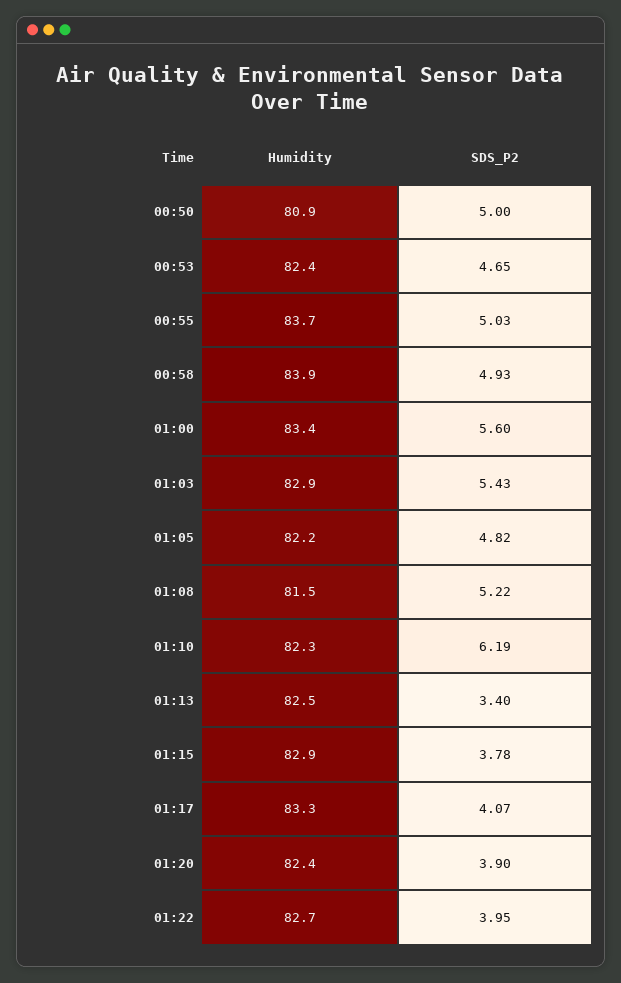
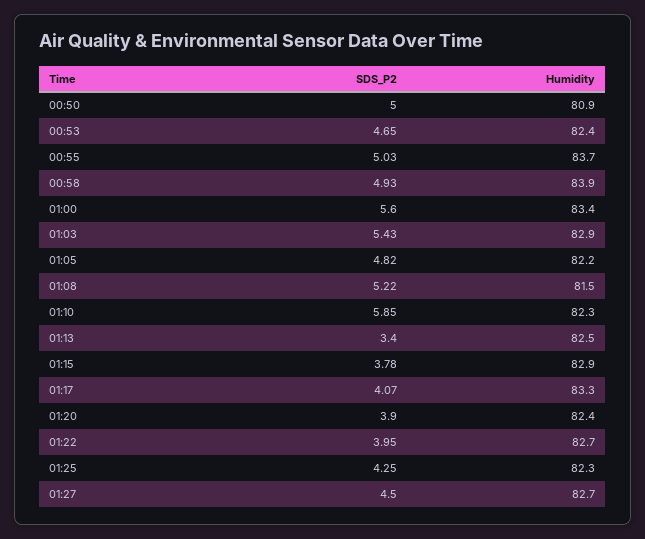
SDS_P2, 01:10: 6.19 -> 5.85
SDS_P2, 01:25: none -> 4.25
Humidity, 01:25: none -> 82.3
SDS_P2, 01:27: none -> 4.5
Humidity, 01:27: none -> 82.7

